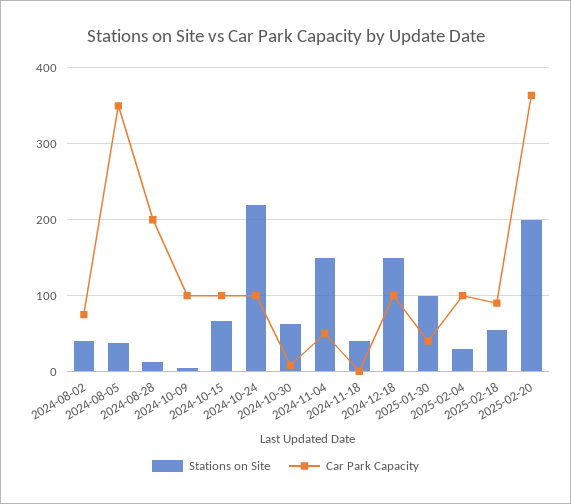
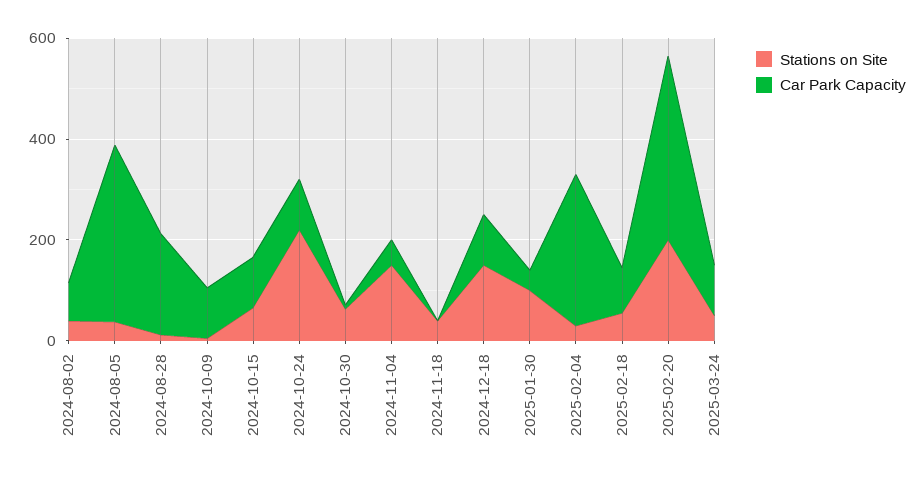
Car Park Capacity, 2025-02-04: 100 -> 300
Stations on Site, 2025-03-24: none -> 50
Car Park Capacity, 2025-03-24: none -> 100

